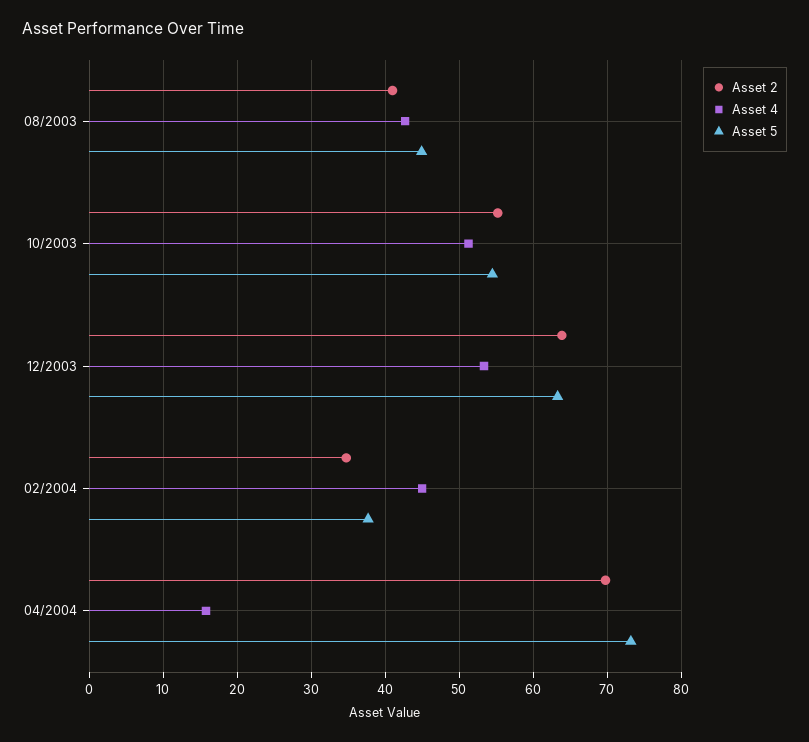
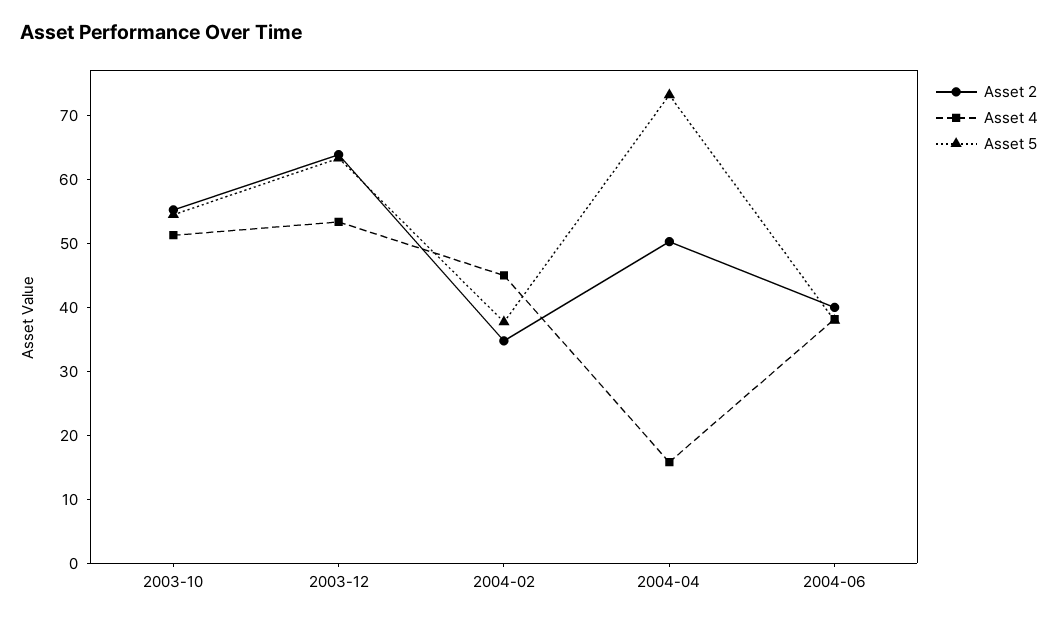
Asset 2, 08/2003: 41 -> none
Asset 4, 08/2003: 43 -> none
Asset 5, 08/2003: 45 -> none
Asset 2, 04/2004: 70 -> 50
Asset 2, 2004-06: none -> 40
Asset 4, 2004-06: none -> 38
Asset 5, 2004-06: none -> 38

